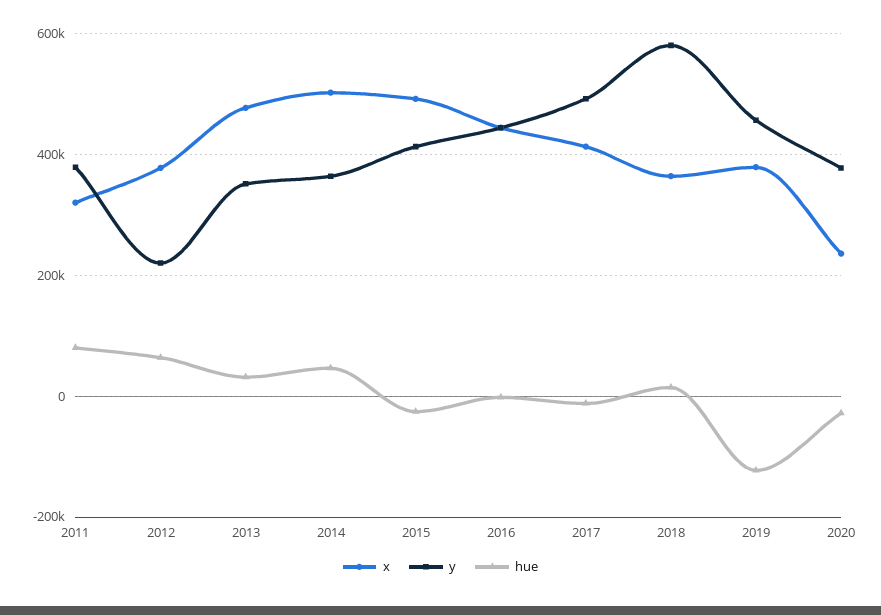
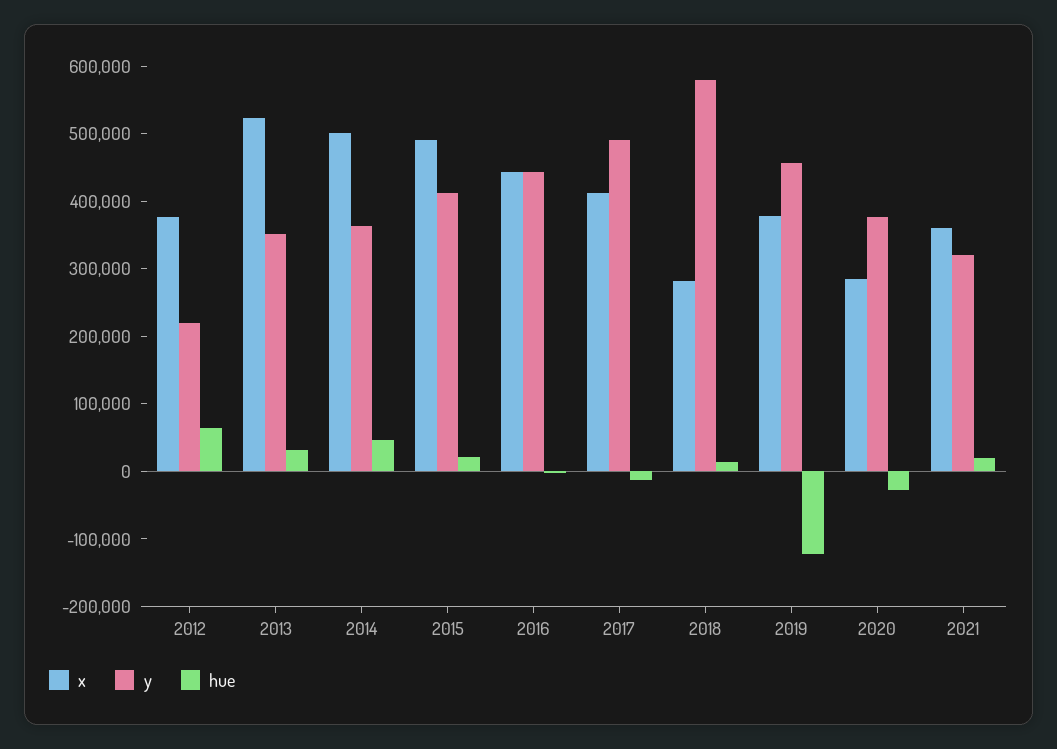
x, 2011: 320000 -> none
y, 2011: 380000 -> none
hue, 2011: 80000 -> none
x, 2013: 480000 -> 520000
hue, 2015: -20000 -> 20000
x, 2018: 360000 -> 280000
x, 2020: 240000 -> 280000
x, 2021: none -> 360000
y, 2021: none -> 320000
hue, 2021: none -> 20000

